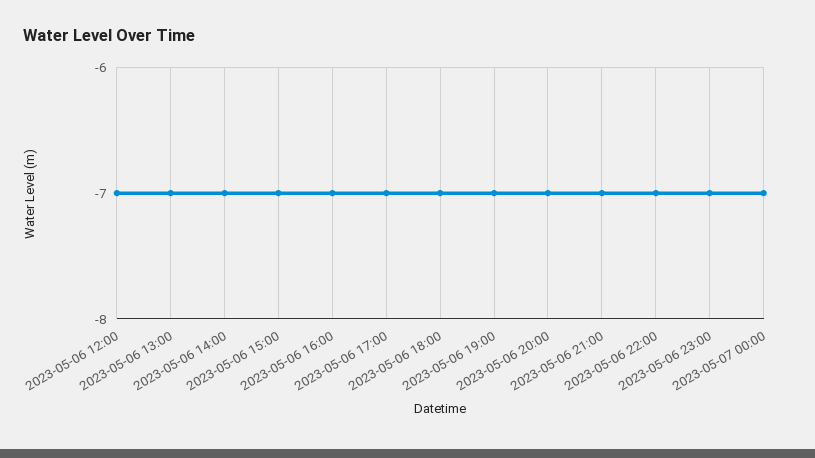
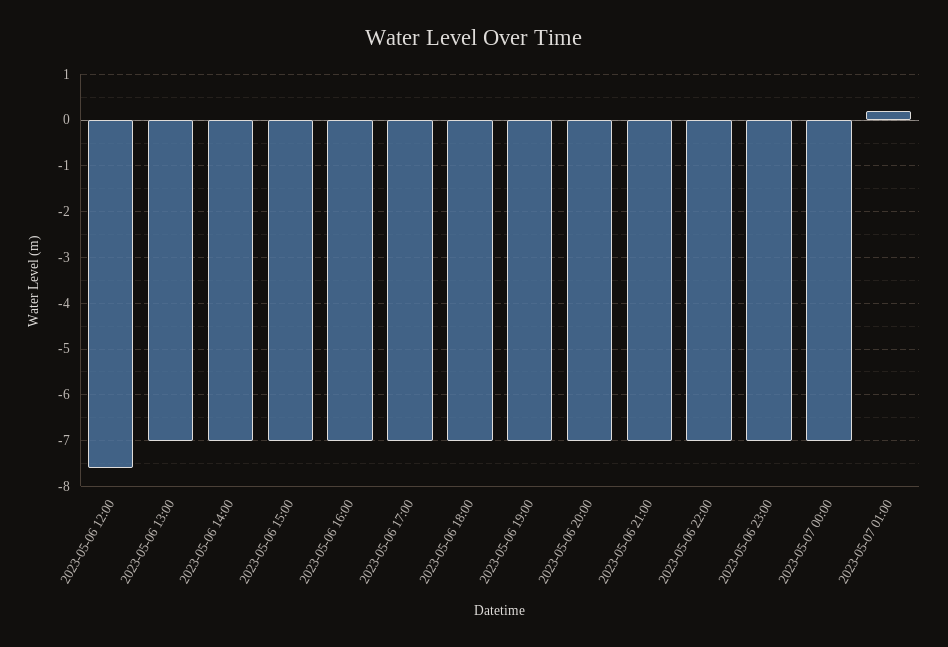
2023-05-06 12:00: -7 -> -7.6
2023-05-07 01:00: none -> 0.2

